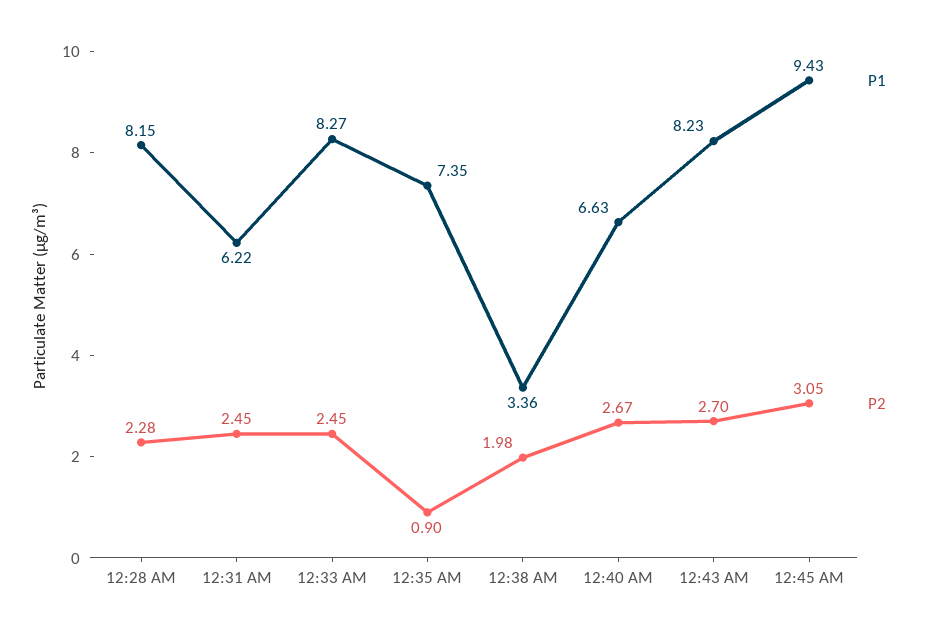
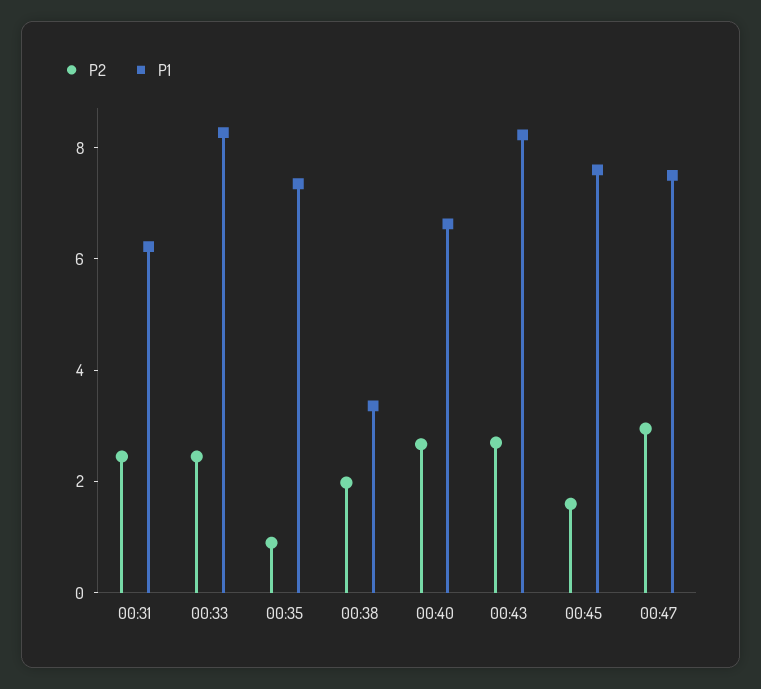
P1, 12:28 AM: 8.15 -> none
P2, 12:28 AM: 2.28 -> none
P1, 12:45 AM: 9.43 -> 7.5
P2, 12:45 AM: 3.05 -> 1.5
P2, 00:47: none -> 3
P1, 00:47: none -> 7.5

